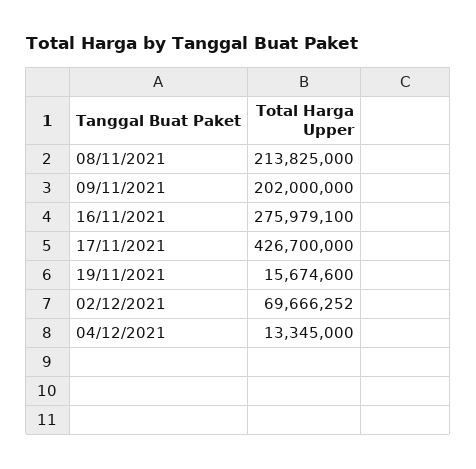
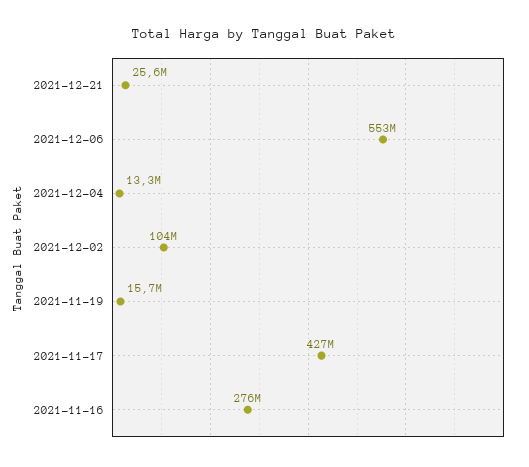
08/11/2021: 213825000 -> none
09/11/2021: 202000000 -> none
02/12/2021: 69666252 -> 104000000
2021-12-21: none -> 25600000
2021-12-06: none -> 553000000

